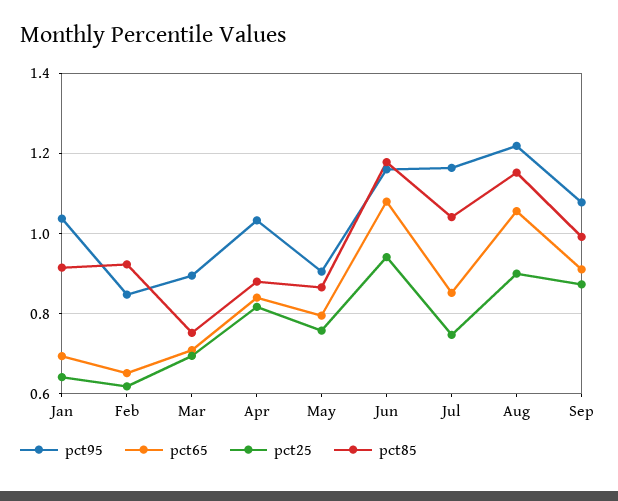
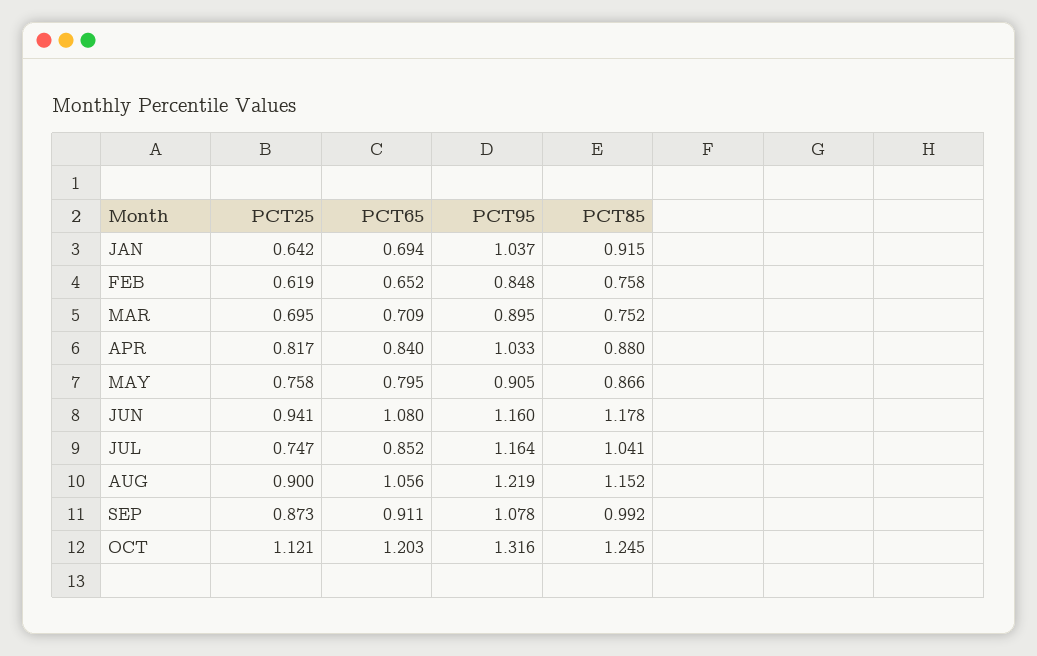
pct85, Feb: 0.92 -> 0.758
pct25, OCT: none -> 1.121
pct65, OCT: none -> 1.203
pct95, OCT: none -> 1.316
pct85, OCT: none -> 1.245

